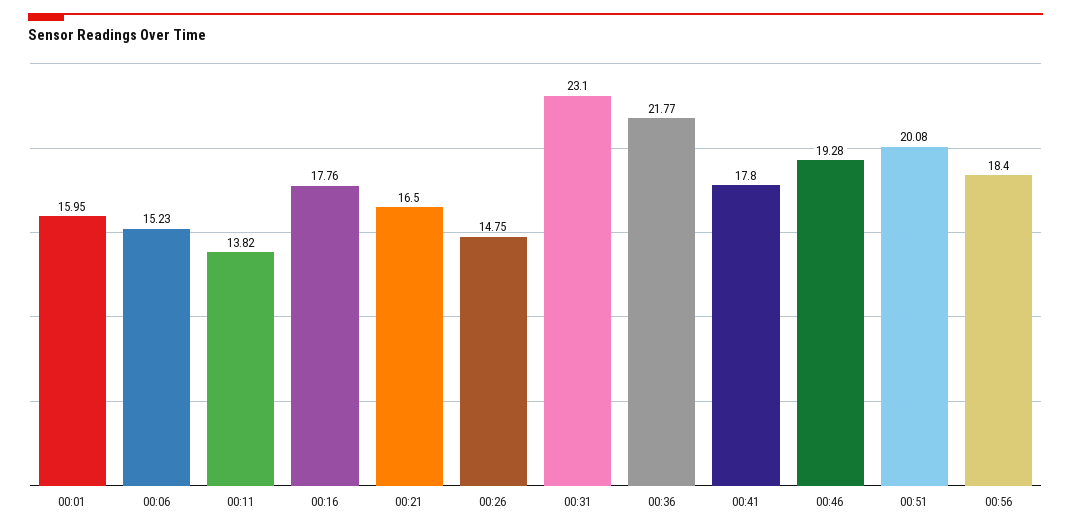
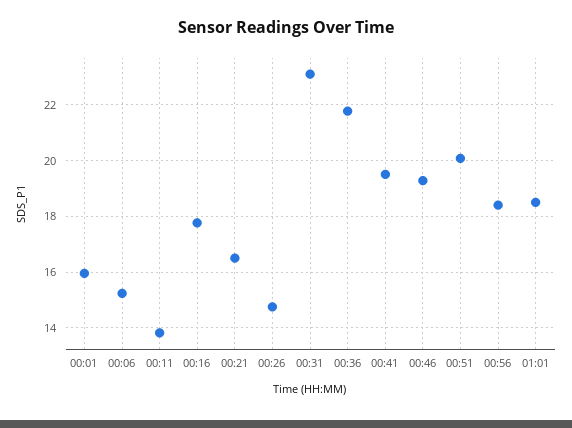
00:41: 17.8 -> 19.5
01:01: none -> 18.5

